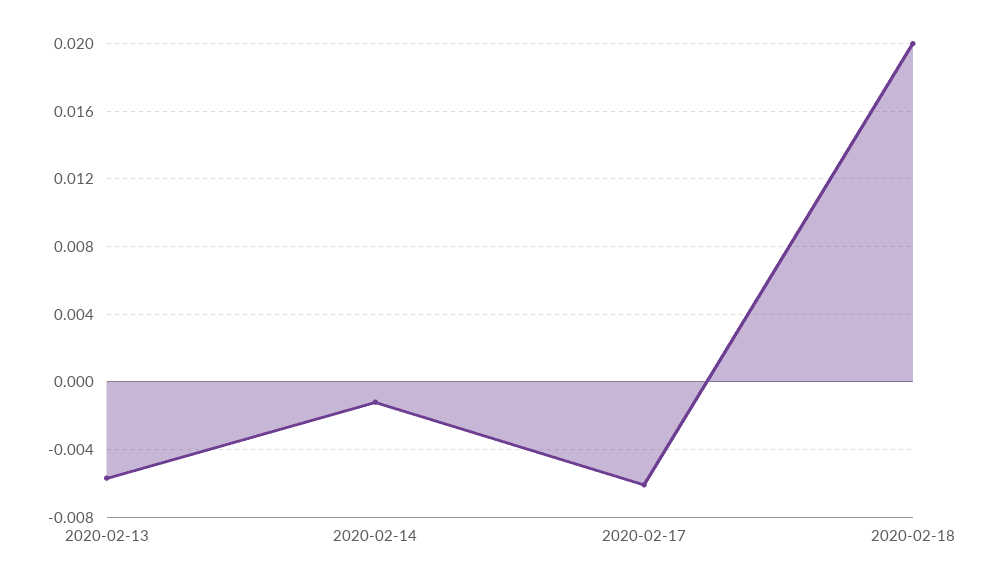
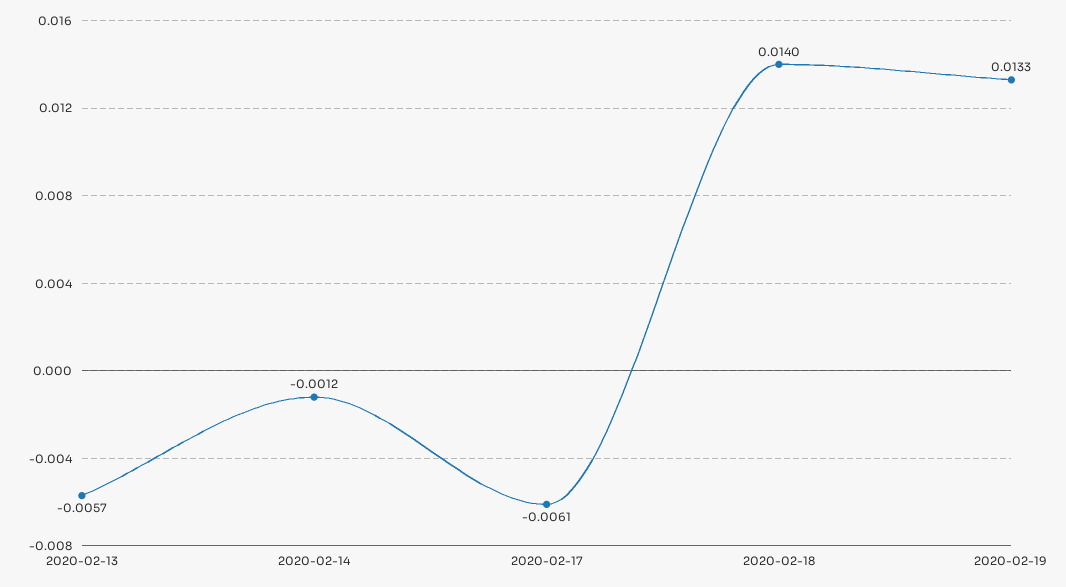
2020-02-18: 0.02 -> 0.014
2020-02-19: none -> 0.0133

